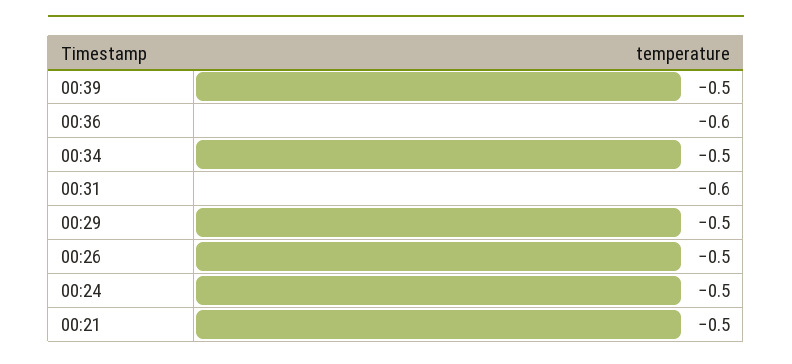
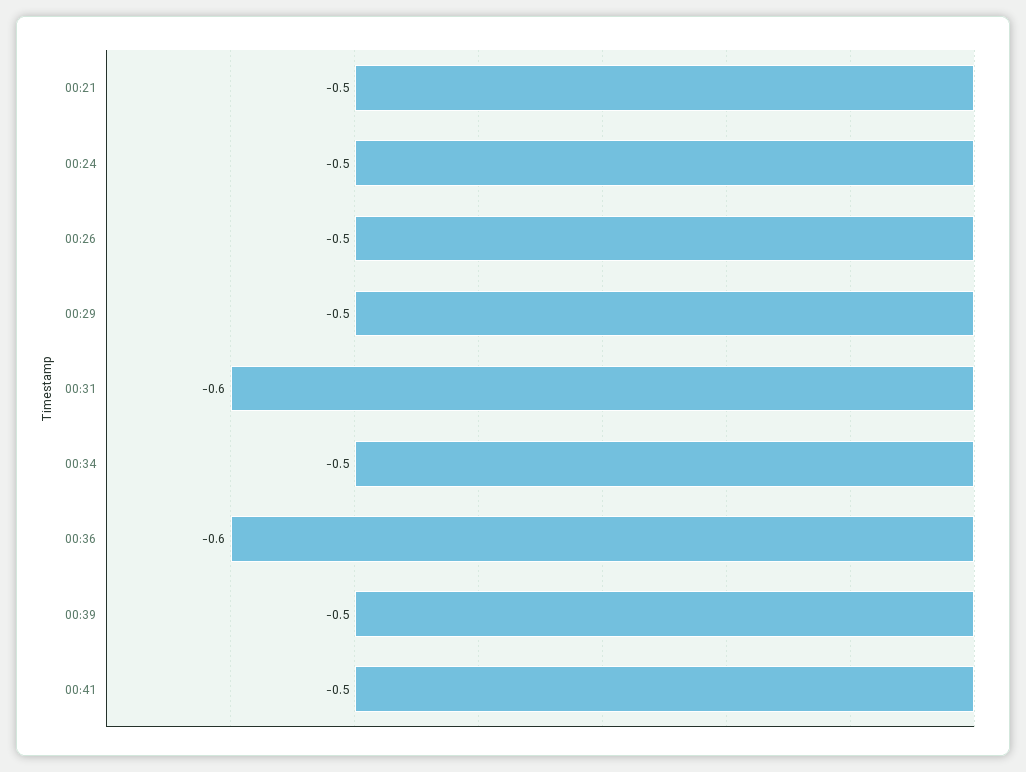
00:41: none -> -0.5

